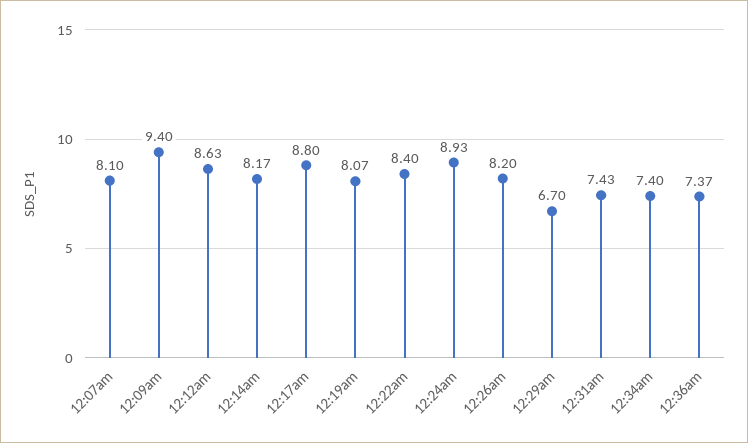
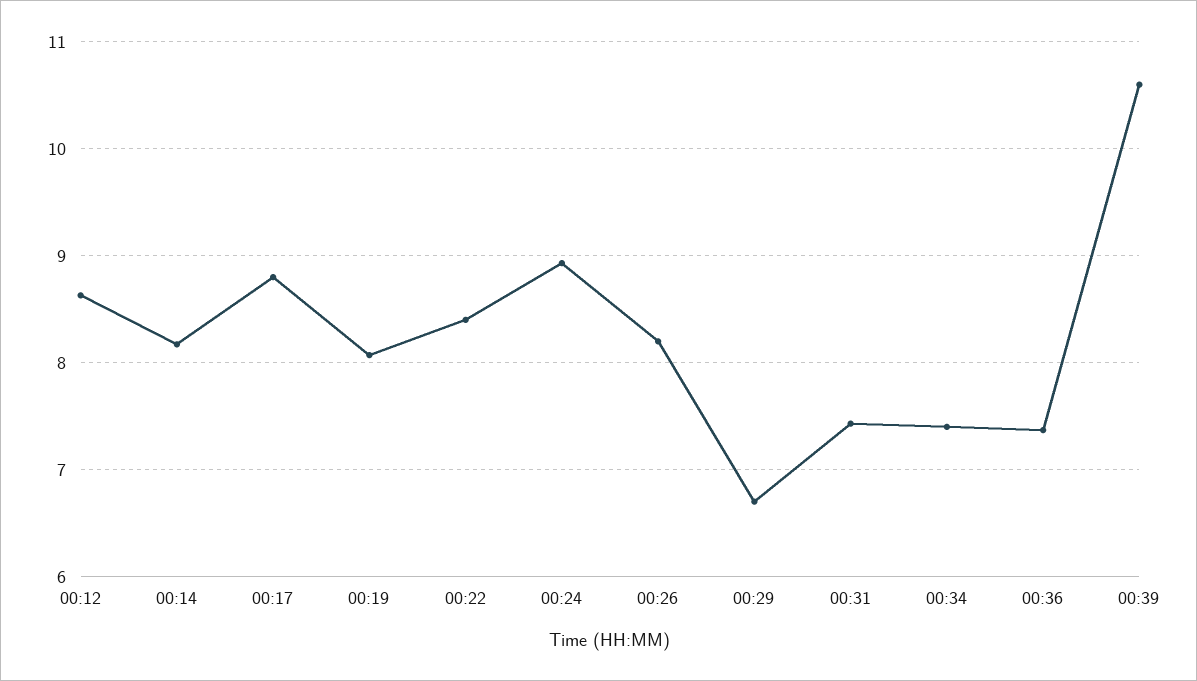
12:07am: 8.1 -> none
12:09am: 9.4 -> none
00:39: none -> 10.6

